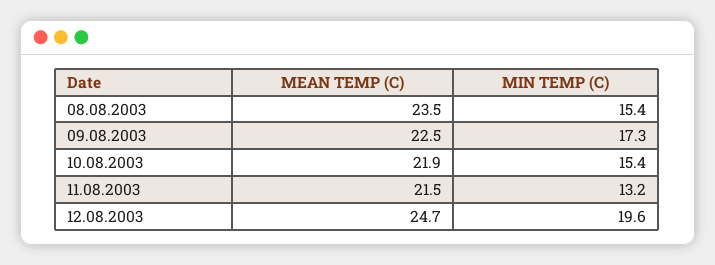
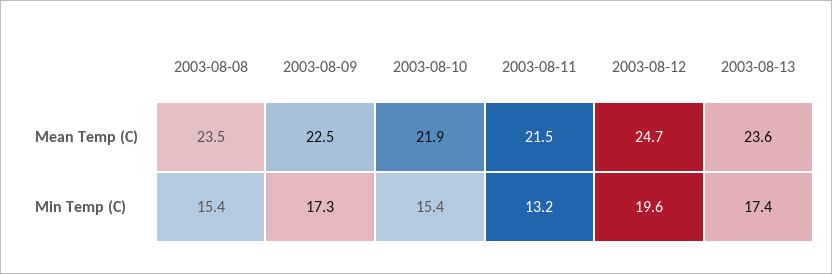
MEAN TEMP (C), 2003-08-13: none -> 23.6
MIN TEMP (C), 2003-08-13: none -> 17.4

